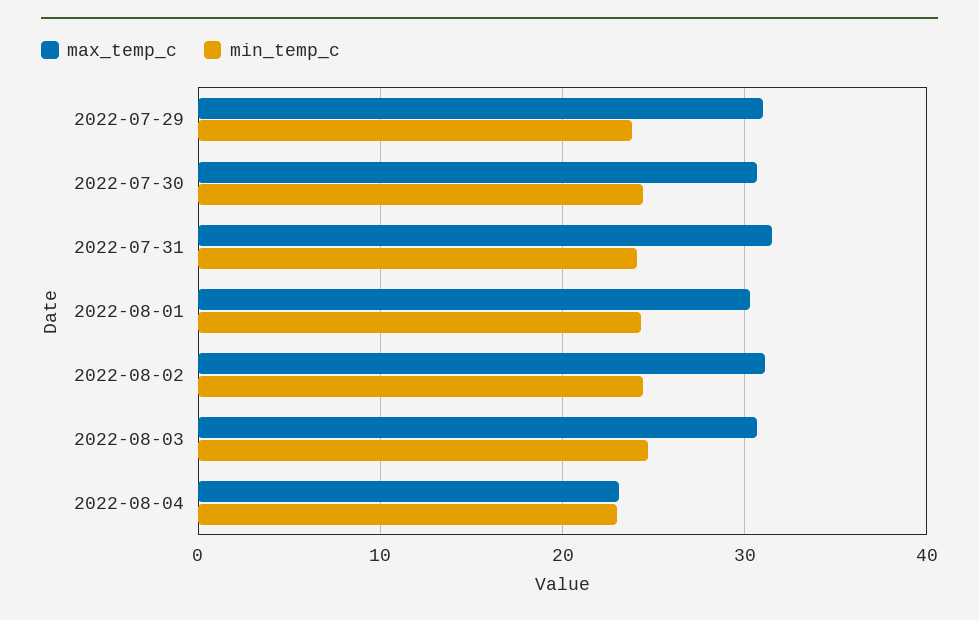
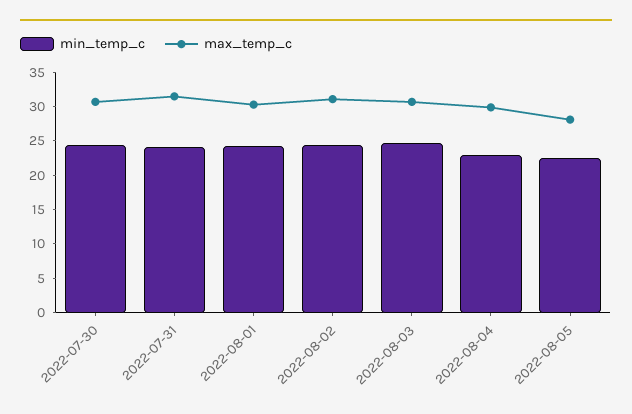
max_temp_c, 2022-07-29: 31 -> none
min_temp_c, 2022-07-29: 24 -> none
max_temp_c, 2022-08-04: 23 -> 30
min_temp_c, 2022-08-05: none -> 22.5
max_temp_c, 2022-08-05: none -> 27.5

